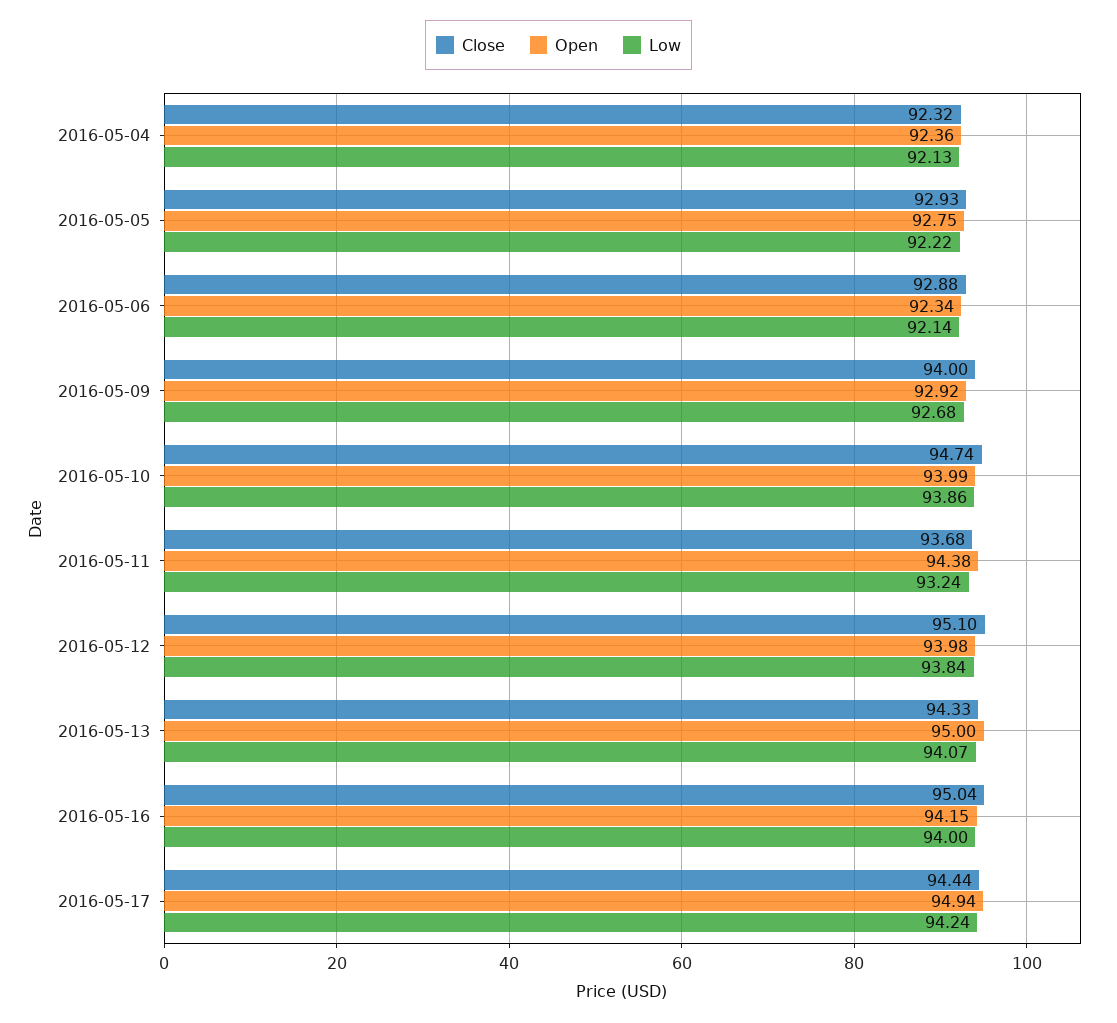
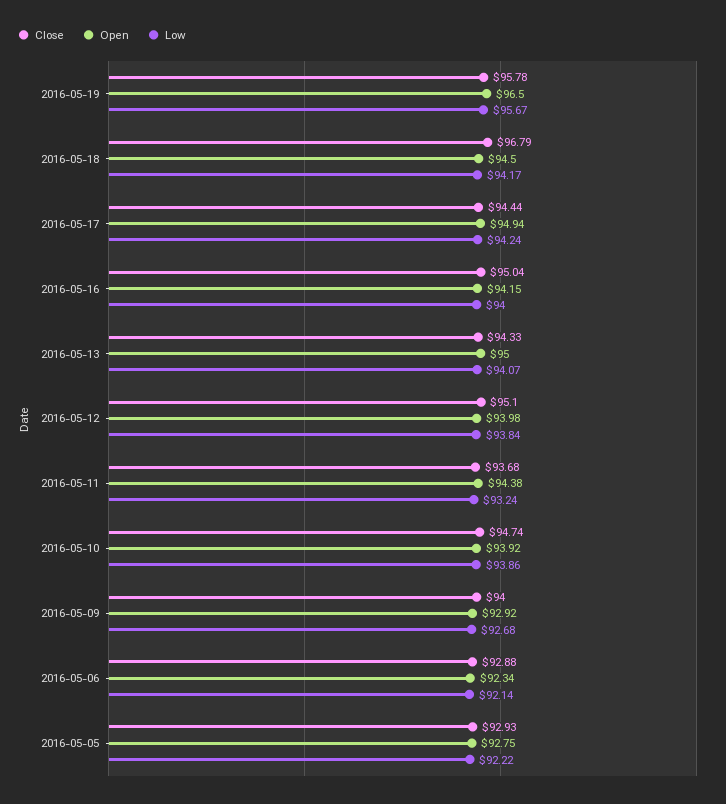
Close, 2016-05-04: 92.32 -> none
Open, 2016-05-04: 92.36 -> none
Low, 2016-05-04: 92.13 -> none
Open, 2016-05-10: 93.99 -> 93.92
Close, 2016-05-19: none -> 95.78
Open, 2016-05-19: none -> 96.5
Low, 2016-05-19: none -> 95.67
Close, 2016-05-18: none -> 96.79
Open, 2016-05-18: none -> 94.5
Low, 2016-05-18: none -> 94.17

